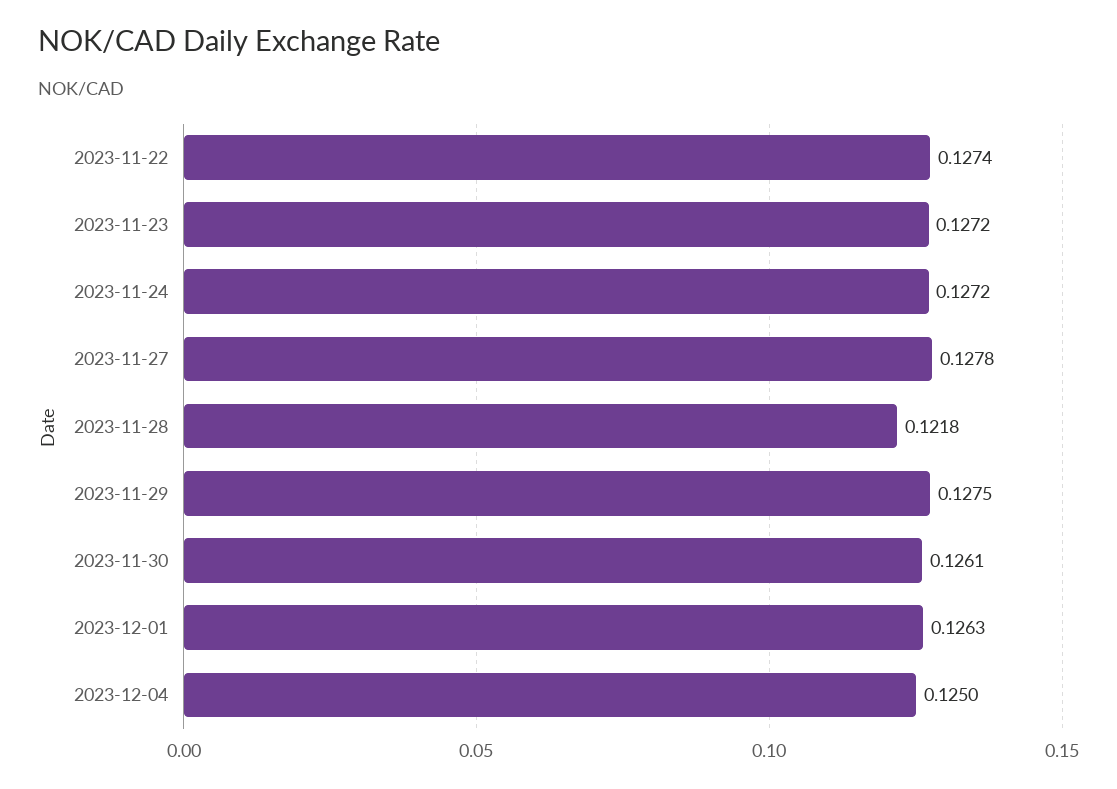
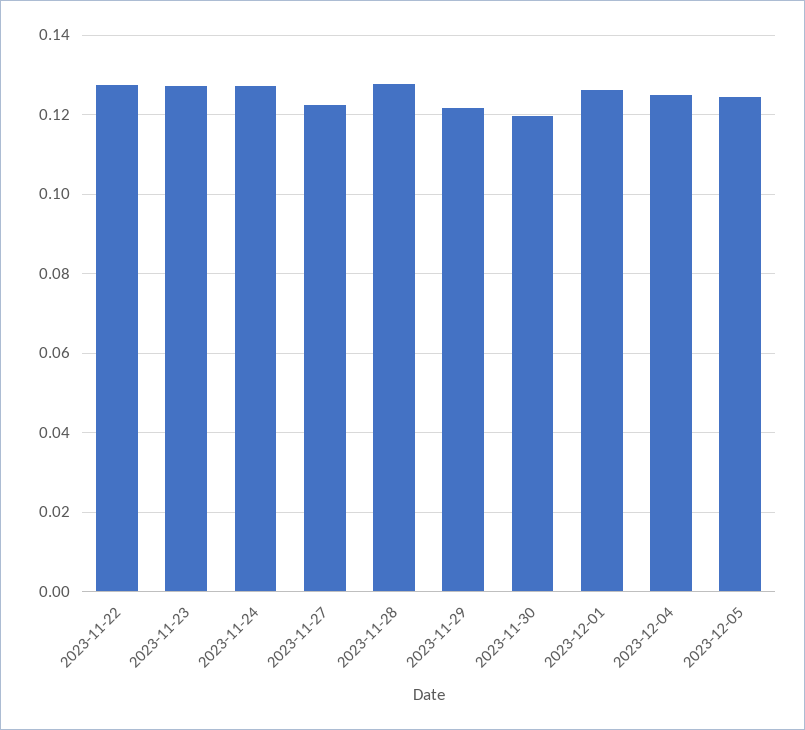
2023-11-27: 0.1278 -> 0.122
2023-11-28: 0.1218 -> 0.128
2023-11-29: 0.1275 -> 0.122
2023-11-30: 0.1261 -> 0.12
2023-12-05: none -> 0.124

